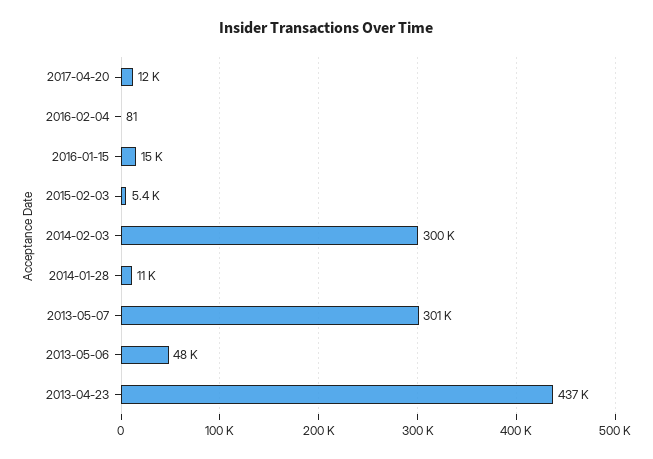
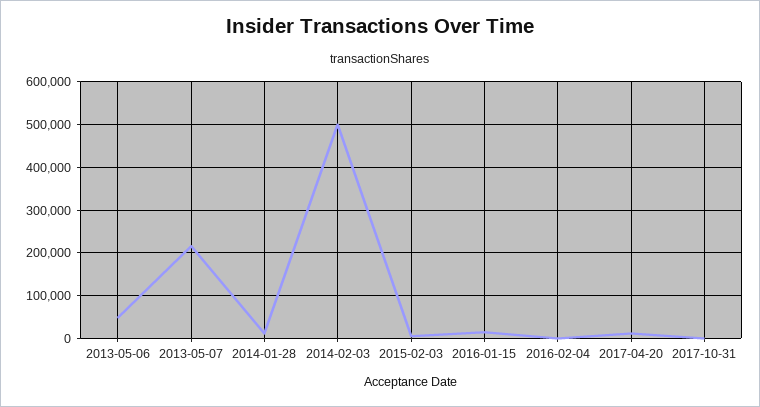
2014-02-03: 300000 -> 500000
2013-05-07: 301000 -> 220000
2013-04-23: 437000 -> none
2017-10-31: none -> 0

